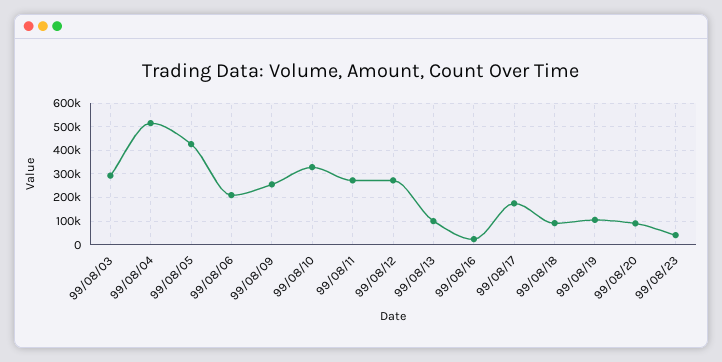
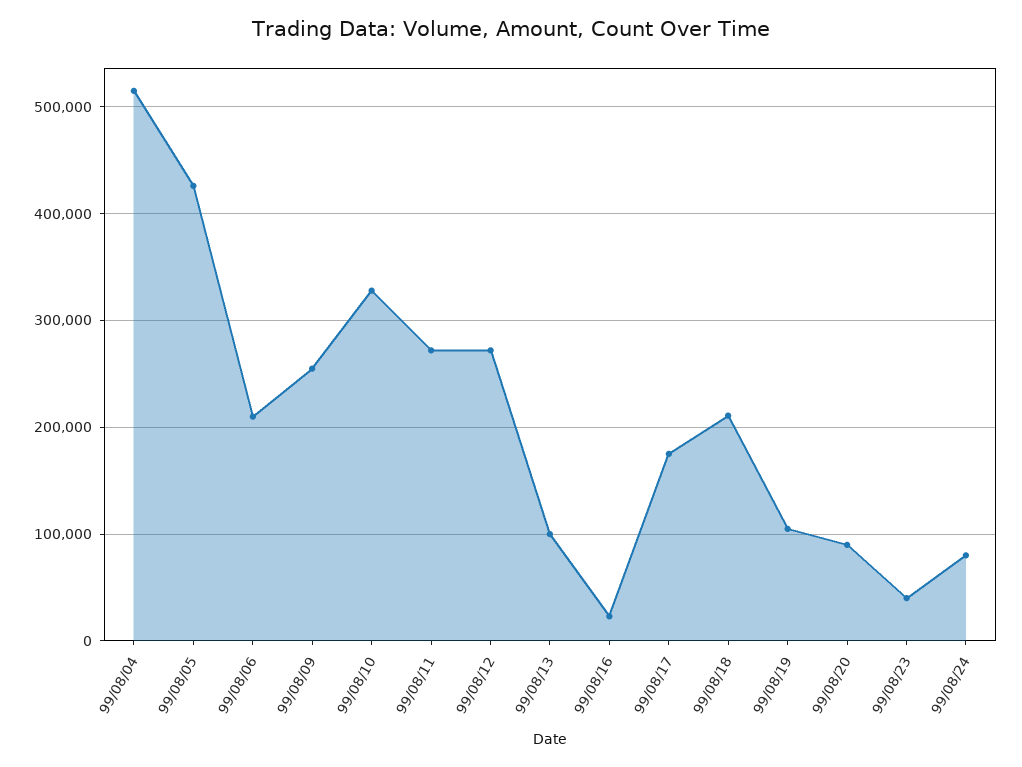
99/08/03: 300000 -> none
99/08/18: 100000 -> 210000
99/08/24: none -> 80000

